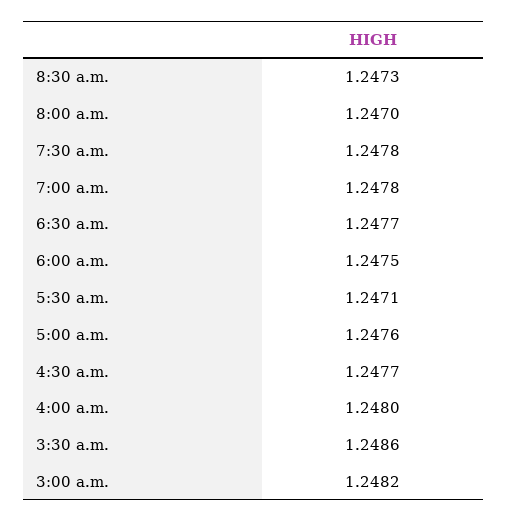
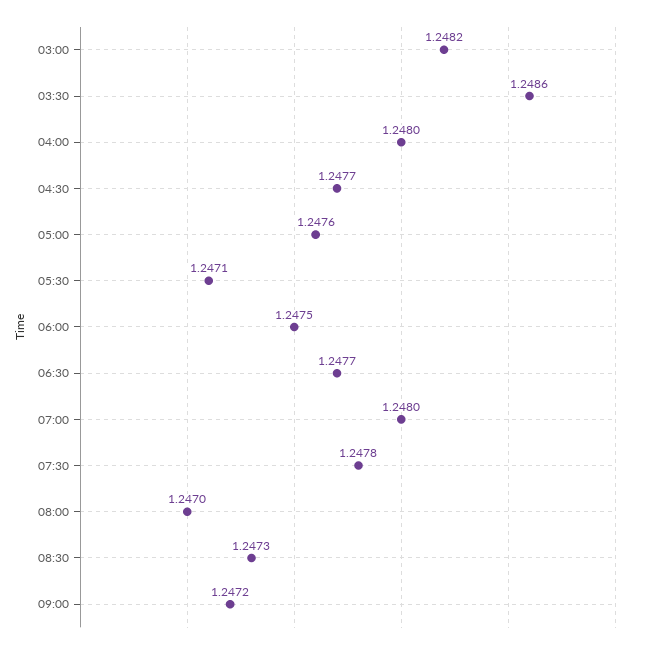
7:00 a.m.: 1.2478 -> 1.248
09:00: none -> 1.2472

